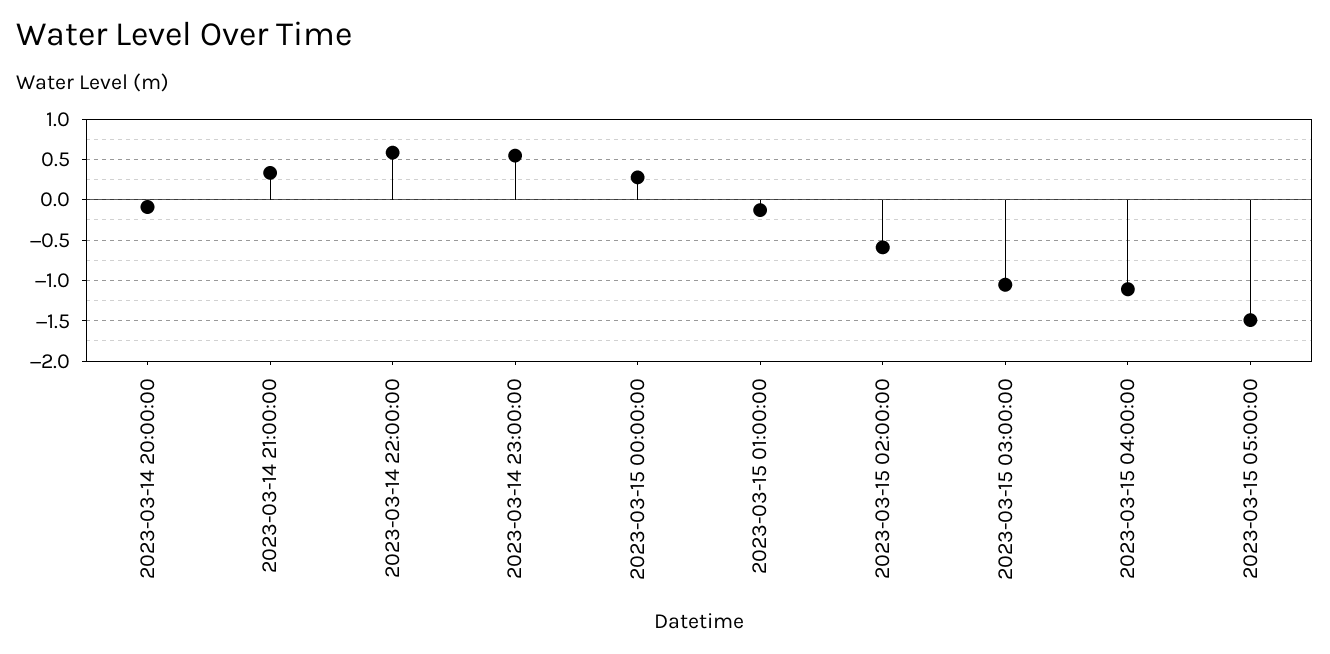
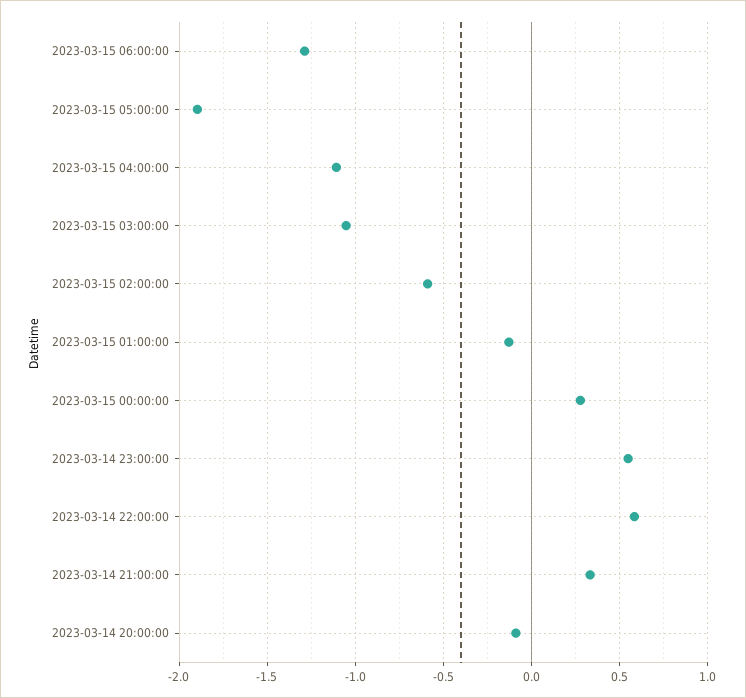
2023-03-15 05:00:00: -1.5 -> -1.9
2023-03-15 06:00:00: none -> -1.3

